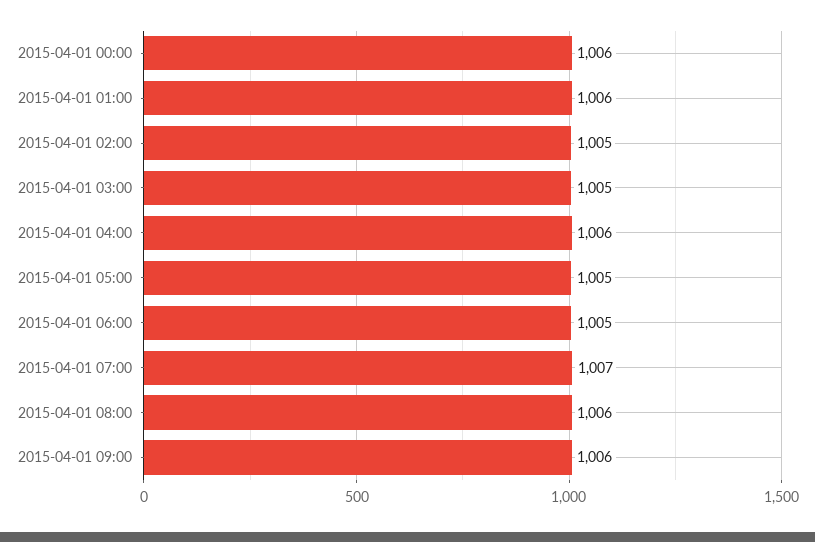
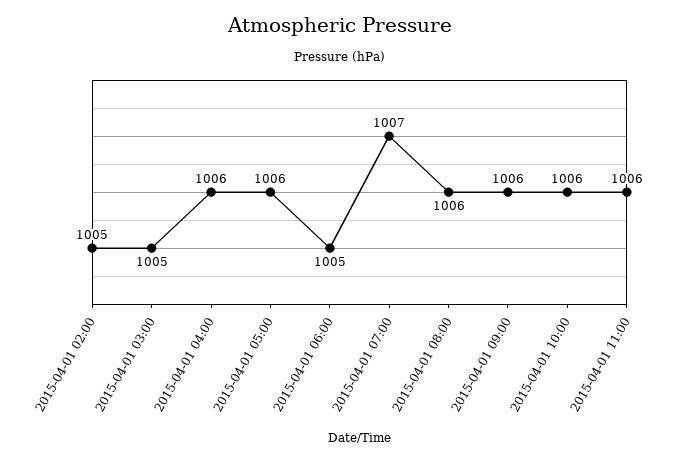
2015-04-01 00:00: 1006 -> none
2015-04-01 01:00: 1006 -> none
2015-04-01 05:00: 1005 -> 1006
2015-04-01 10:00: none -> 1006
2015-04-01 11:00: none -> 1006

